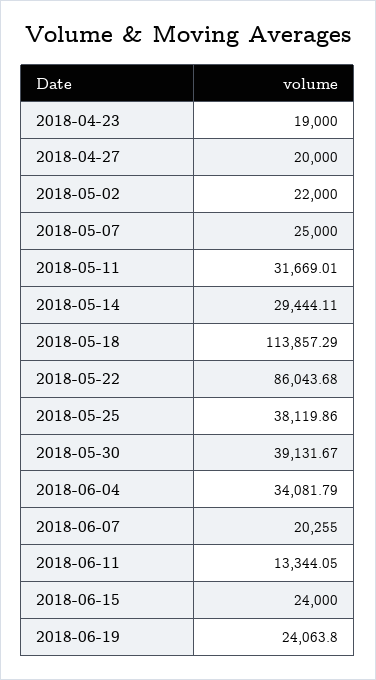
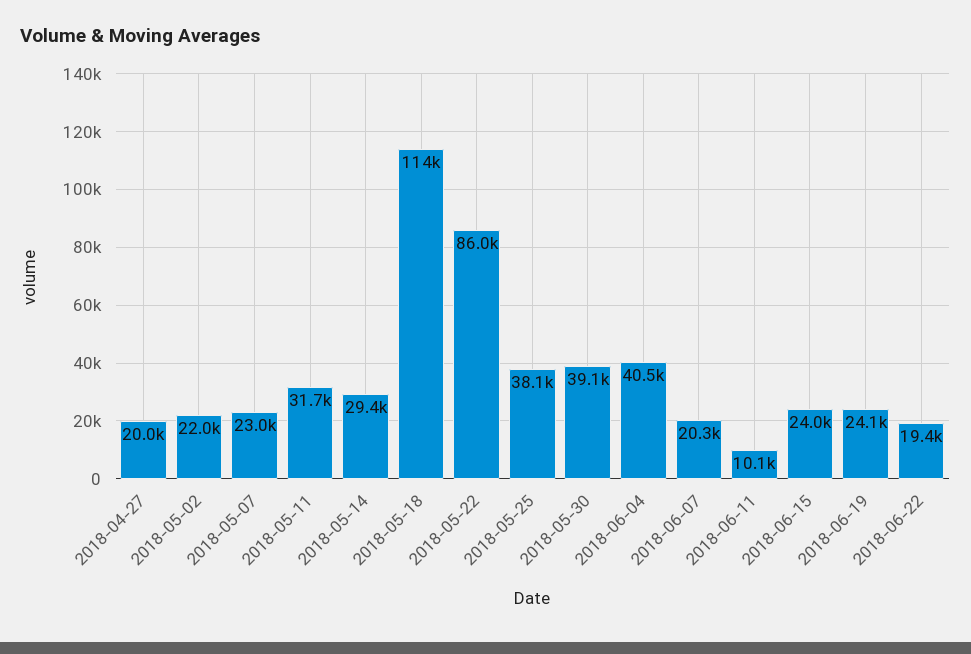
2018-04-23: 19000 -> none
2018-05-07: 25000 -> 23000
2018-06-04: 34081.79 -> 40500
2018-06-11: 13344.05 -> 10100
2018-06-22: none -> 19400

